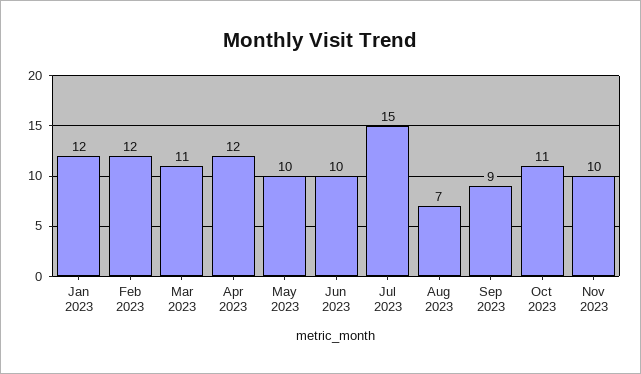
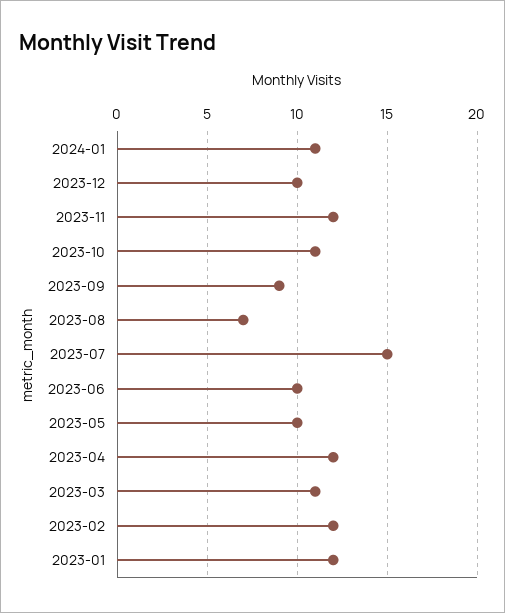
Nov 2023: 10 -> 12
2024-01: none -> 11
2023-12: none -> 10

